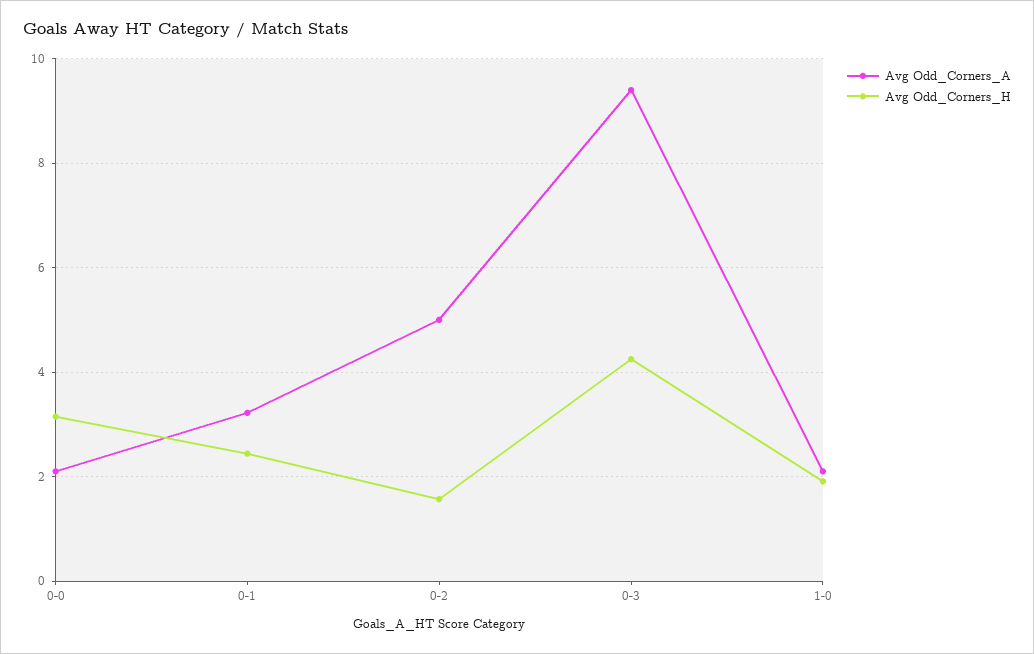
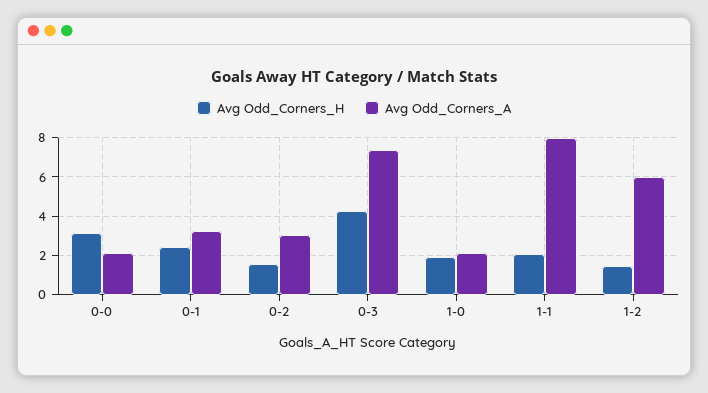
Avg Odd_Corners_A, 0-2: 5 -> 3
Avg Odd_Corners_A, 0-3: 9.4 -> 7.5
Avg Odd_Corners_H, 1-1: none -> 2
Avg Odd_Corners_A, 1-1: none -> 8
Avg Odd_Corners_H, 1-2: none -> 1.5
Avg Odd_Corners_A, 1-2: none -> 6

